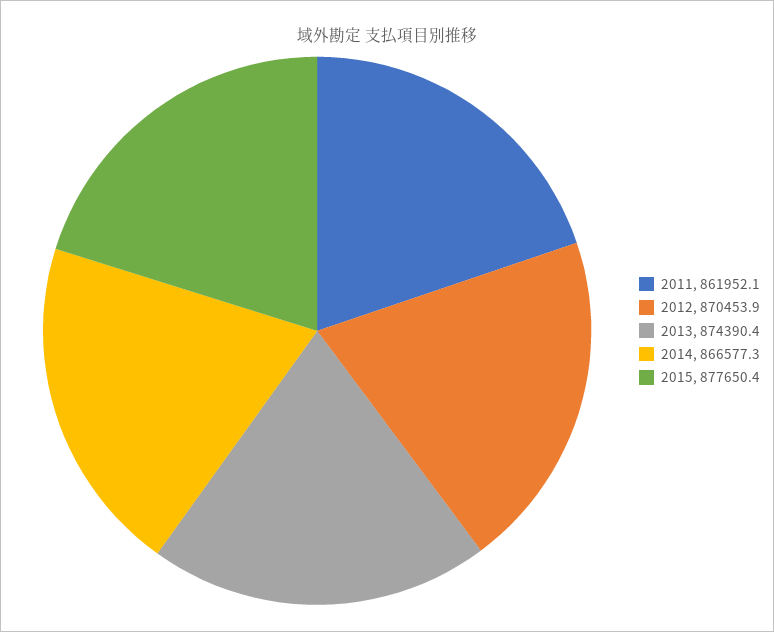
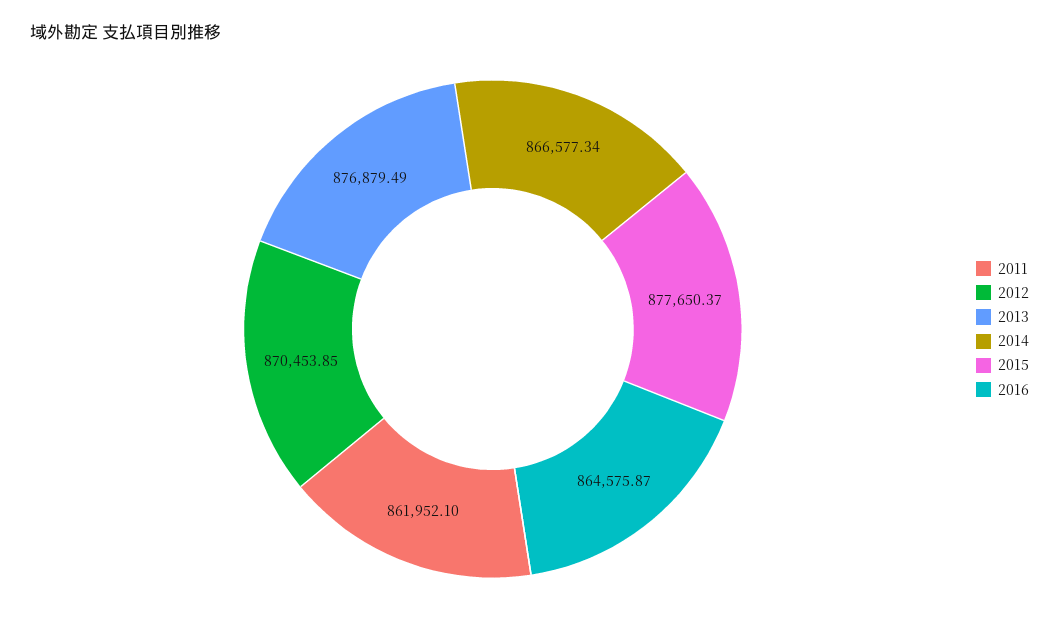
2013: 874390.4 -> 876879.49
2016: none -> 864575.87

